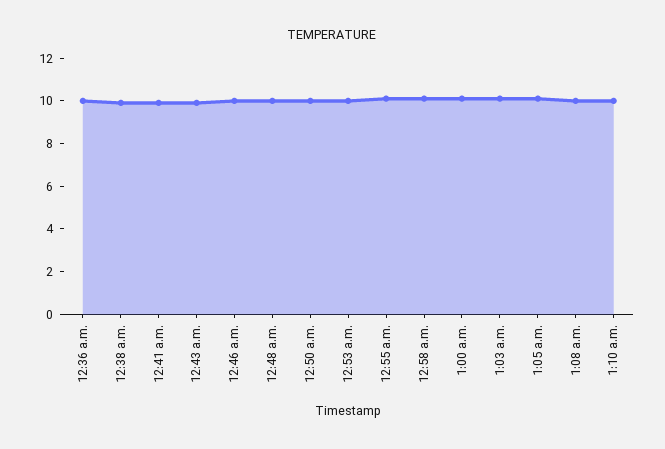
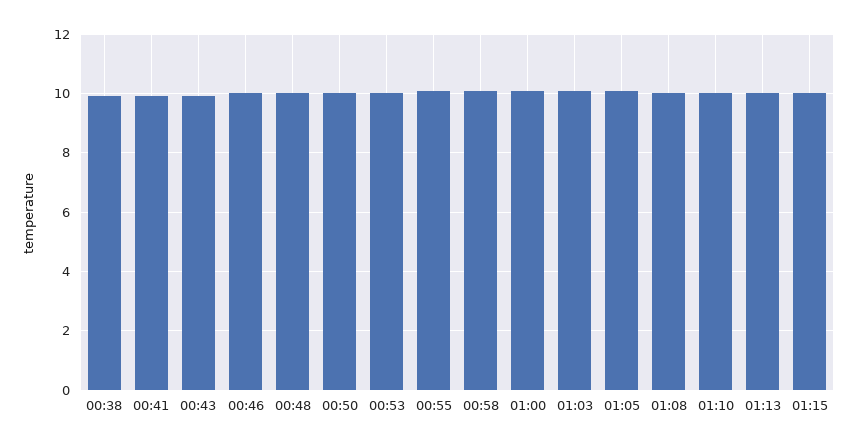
12:36 a.m.: 10 -> none
01:13: none -> 10
01:15: none -> 10

